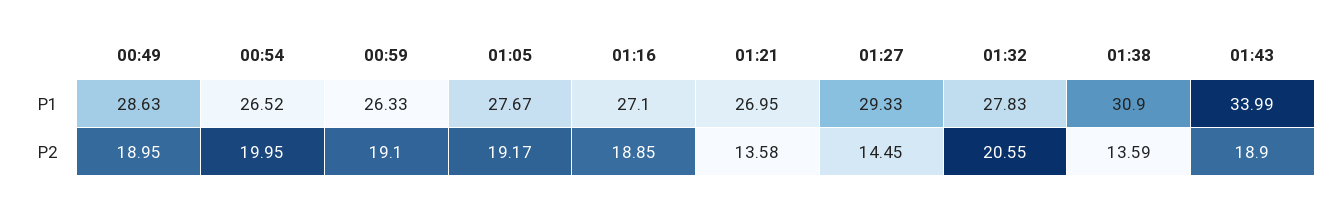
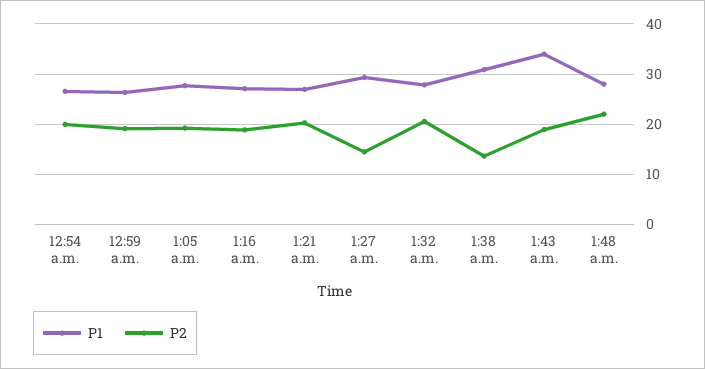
P1, 00:49: 28.63 -> none
P2, 00:49: 18.95 -> none
P2, 01:21: 13.58 -> 20
P1, 1:48 a.m.: none -> 28
P2, 1:48 a.m.: none -> 22

